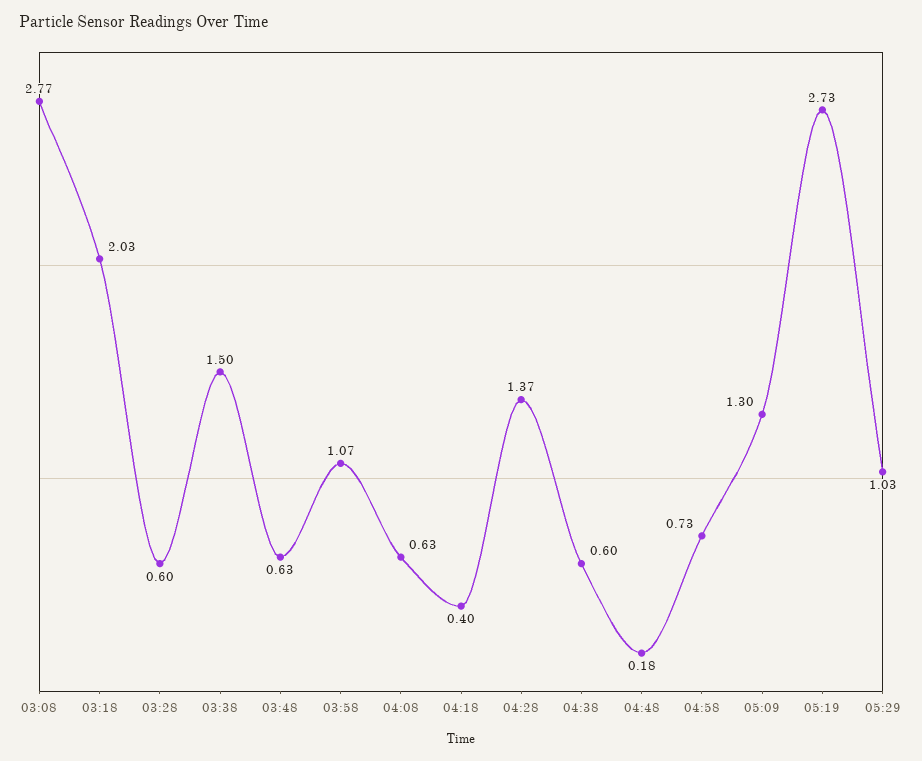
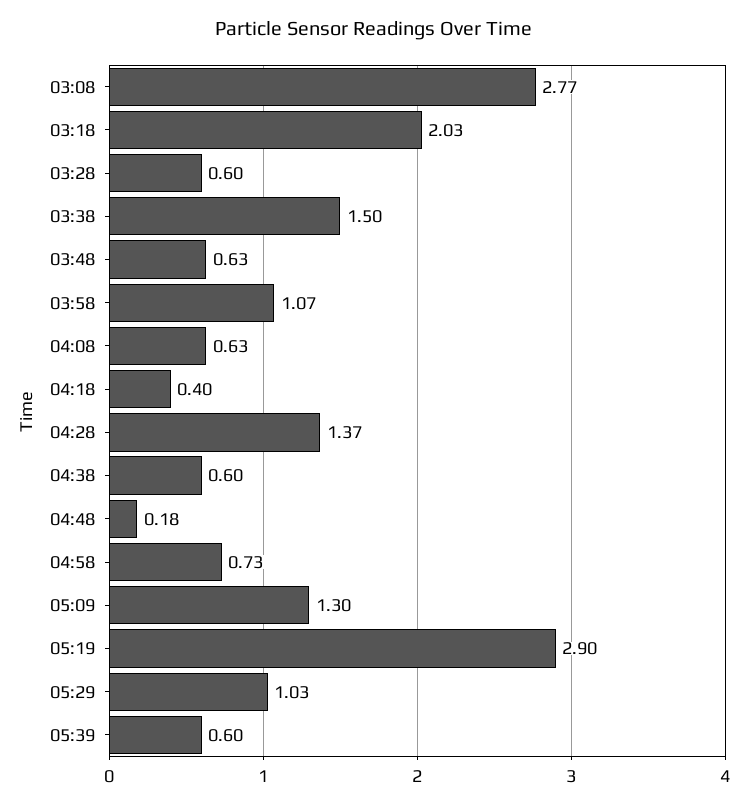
05:19: 2.73 -> 2.9
05:39: none -> 0.6

